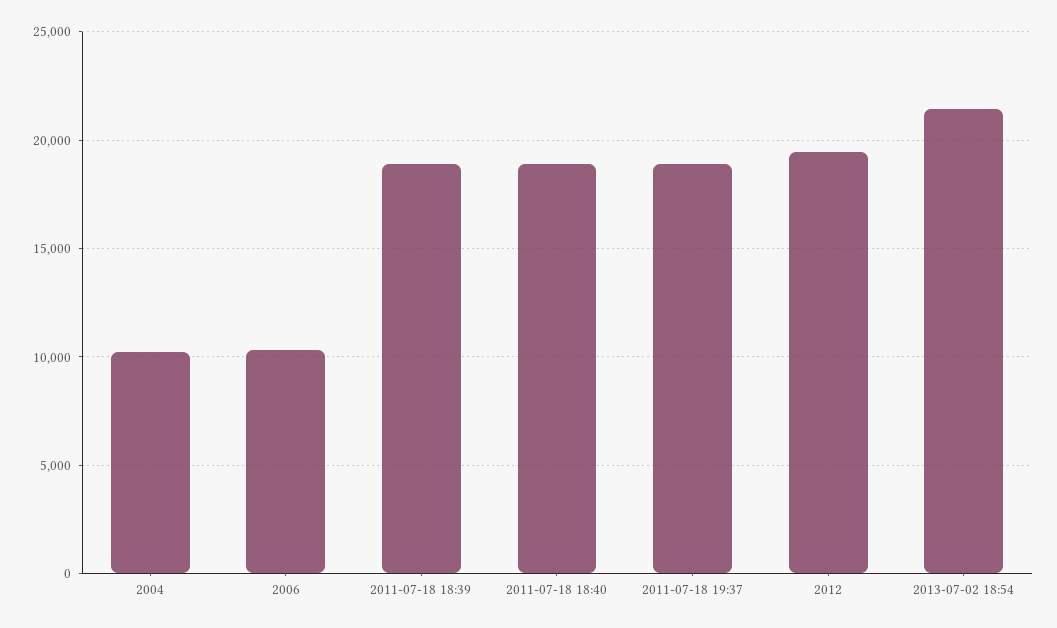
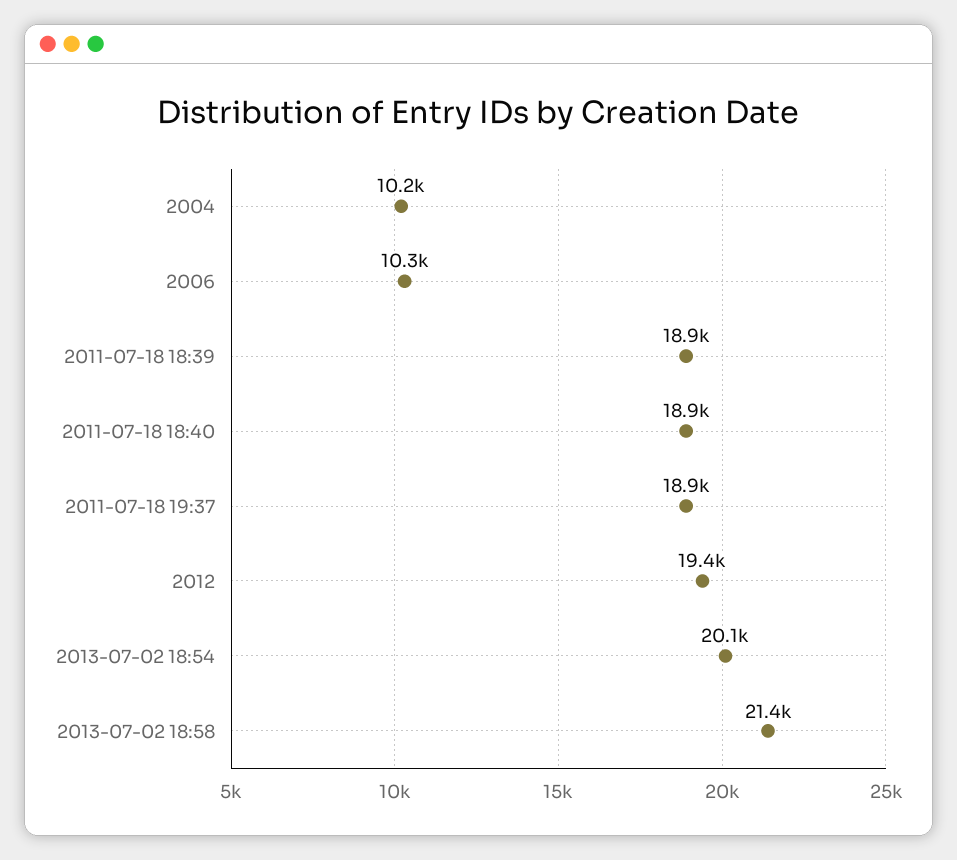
2013-07-02 18:54: 21500 -> 20100
2013-07-02 18:58: none -> 21400

